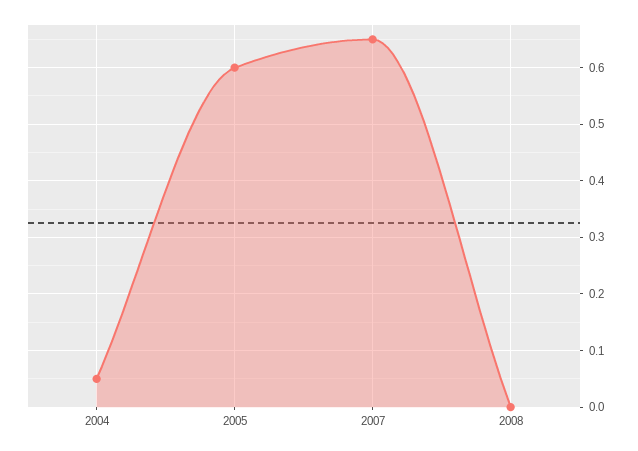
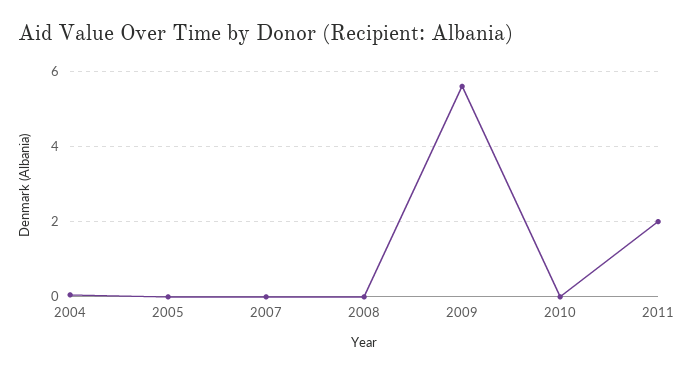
2005: 0.6 -> 0
2007: 0.65 -> 0
2009: none -> 5.6
2010: none -> 0
2011: none -> 2

